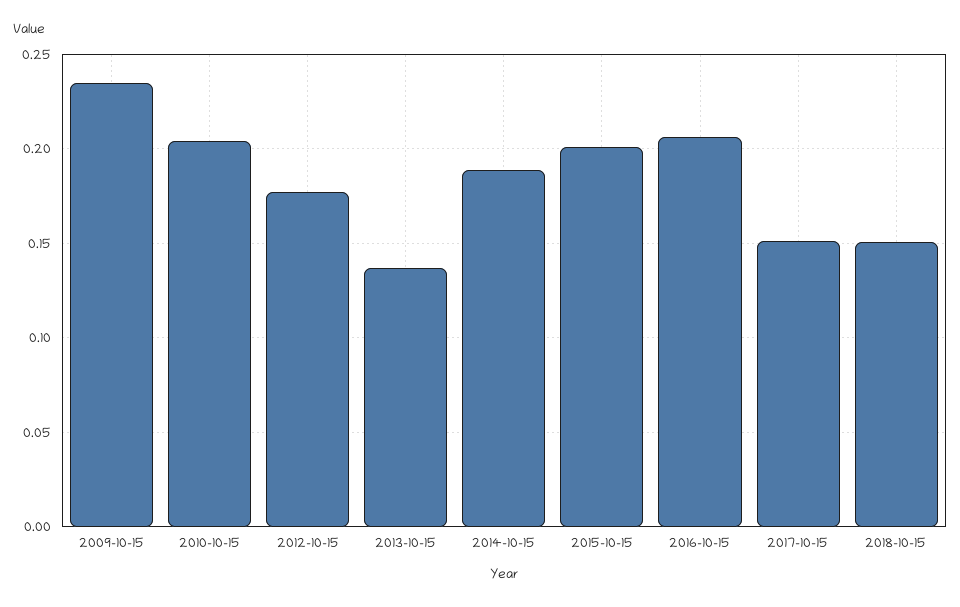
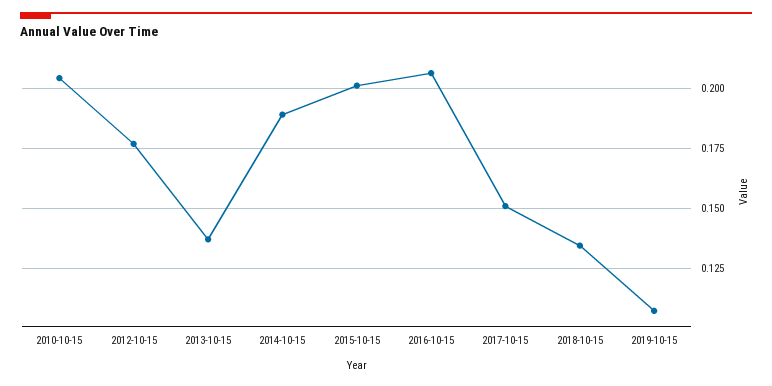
2009-10-15: 0.235 -> none
2018-10-15: 0.15 -> 0.135
2019-10-15: none -> 0.1075

